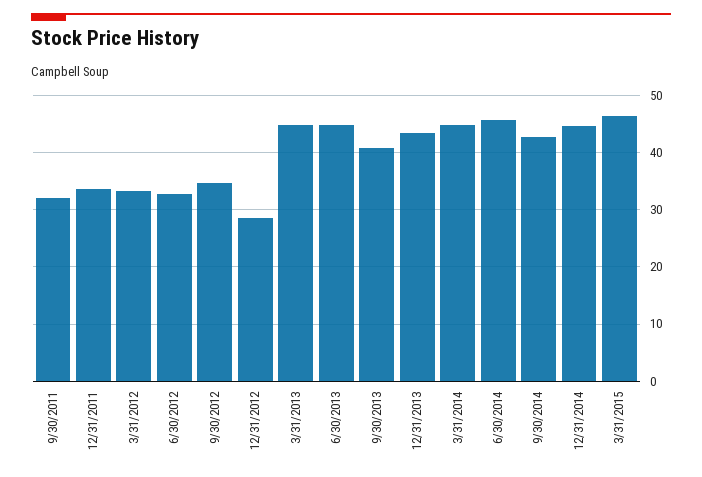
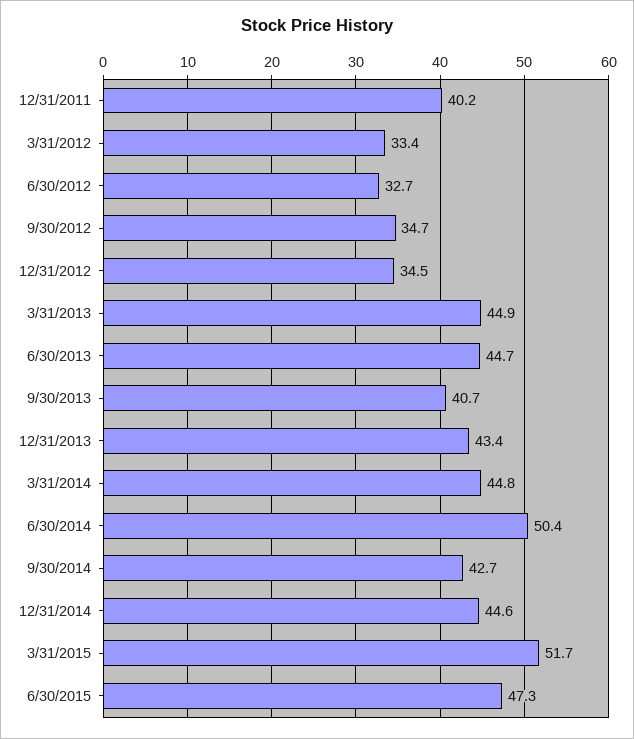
9/30/2011: 32 -> none
12/31/2011: 34 -> 40.2
12/31/2012: 28 -> 34.5
6/30/2014: 46 -> 50.4
3/31/2015: 46 -> 51.7
6/30/2015: none -> 47.3

